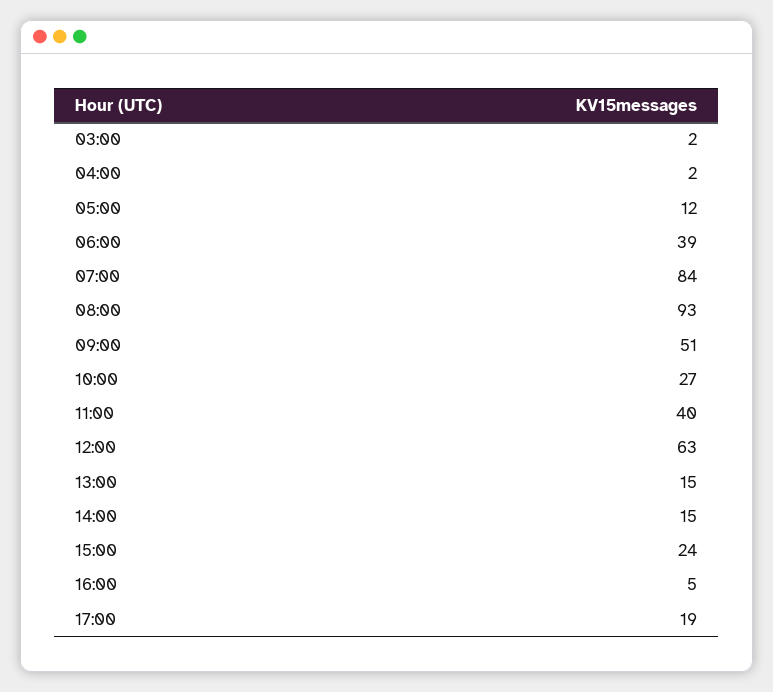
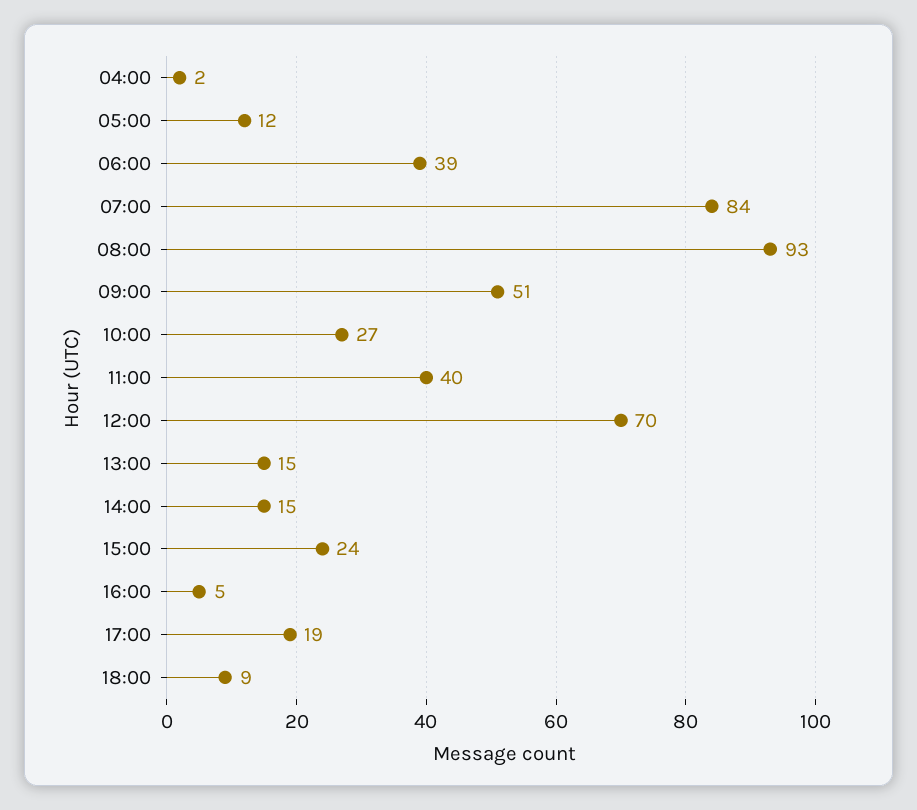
03:00: 2 -> none
12:00: 63 -> 70
18:00: none -> 9

